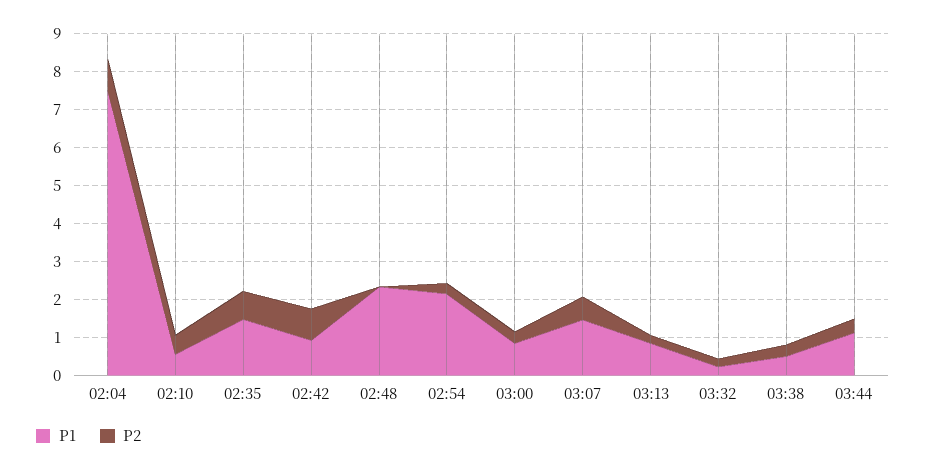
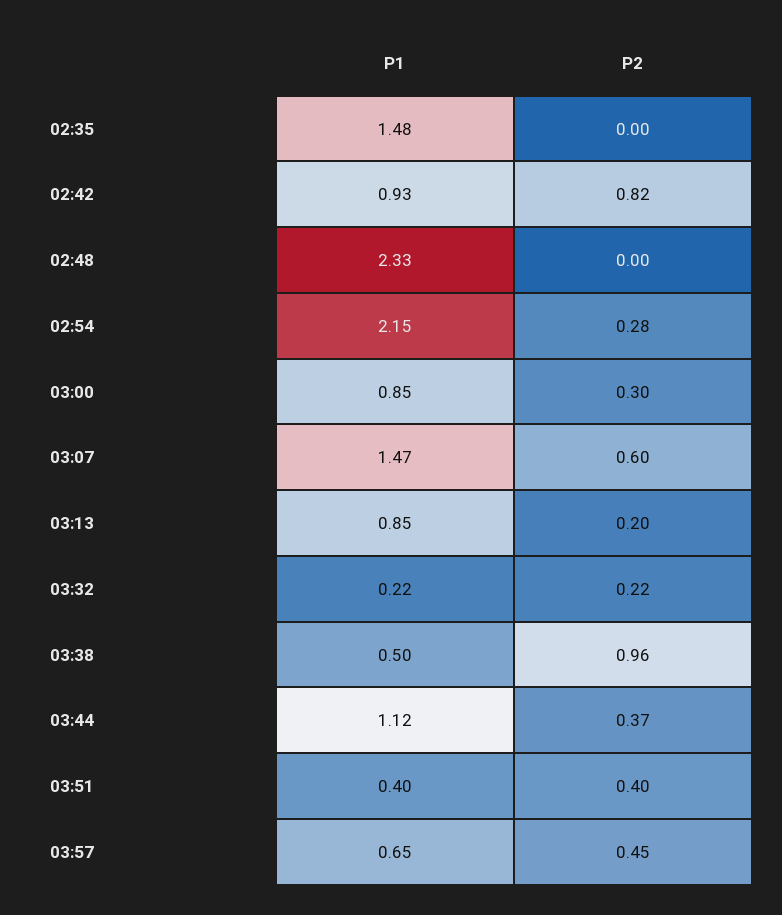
P1, 02:04: 7.5 -> none
P2, 02:04: 0.75 -> none
P1, 02:10: 0.5 -> none
P2, 02:10: 0.5 -> none
P2, 02:35: 0.75 -> 0
P2, 03:38: 0.25 -> 0.96
P1, 03:51: none -> 0.4
P2, 03:51: none -> 0.4
P1, 03:57: none -> 0.65
P2, 03:57: none -> 0.45

